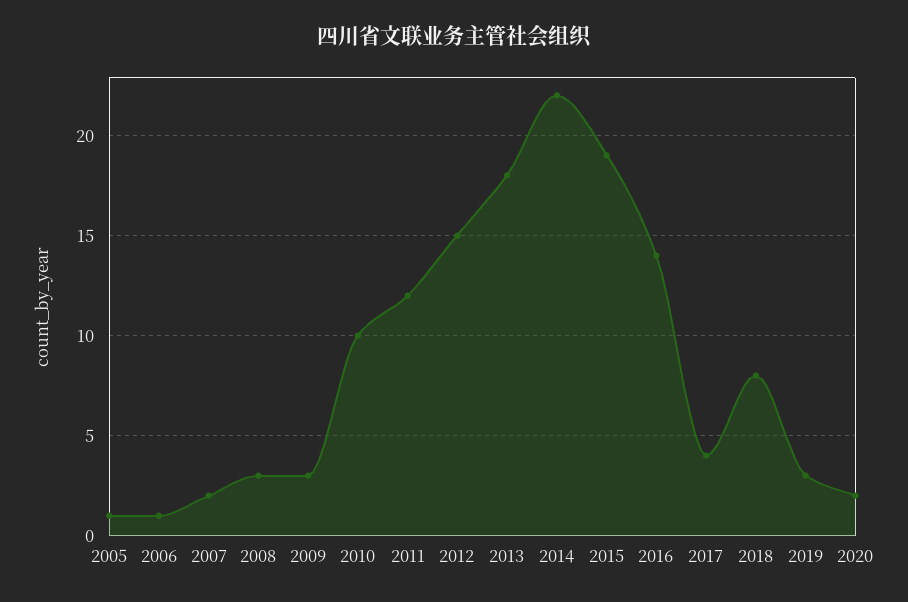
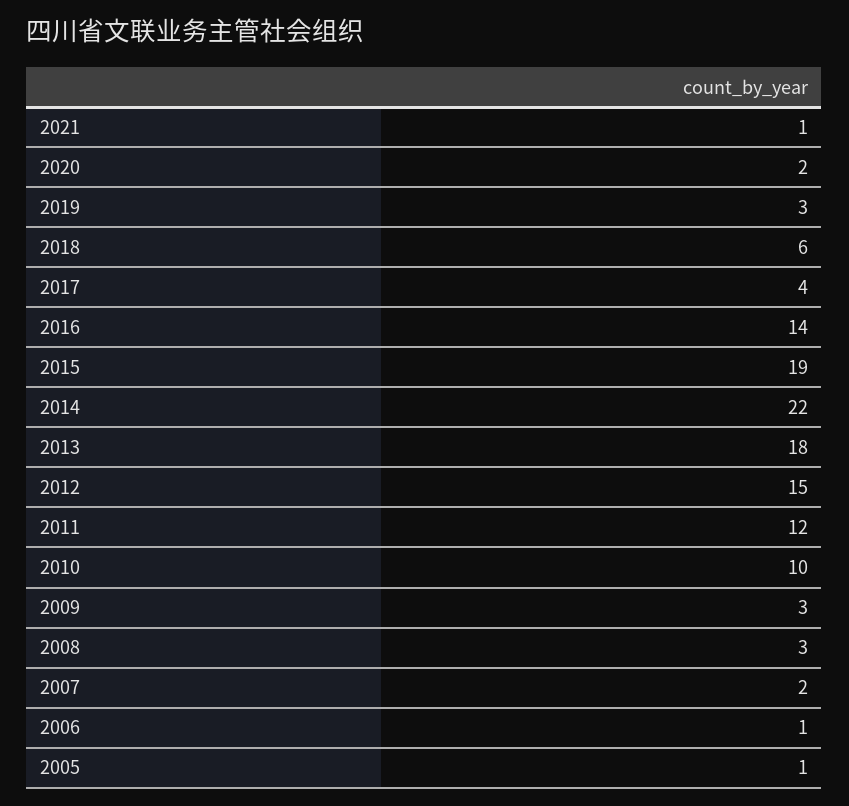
2018: 8 -> 6
2021: none -> 1

